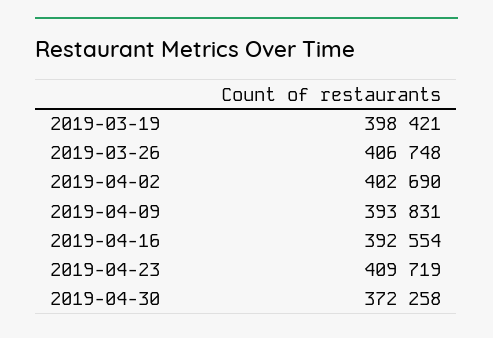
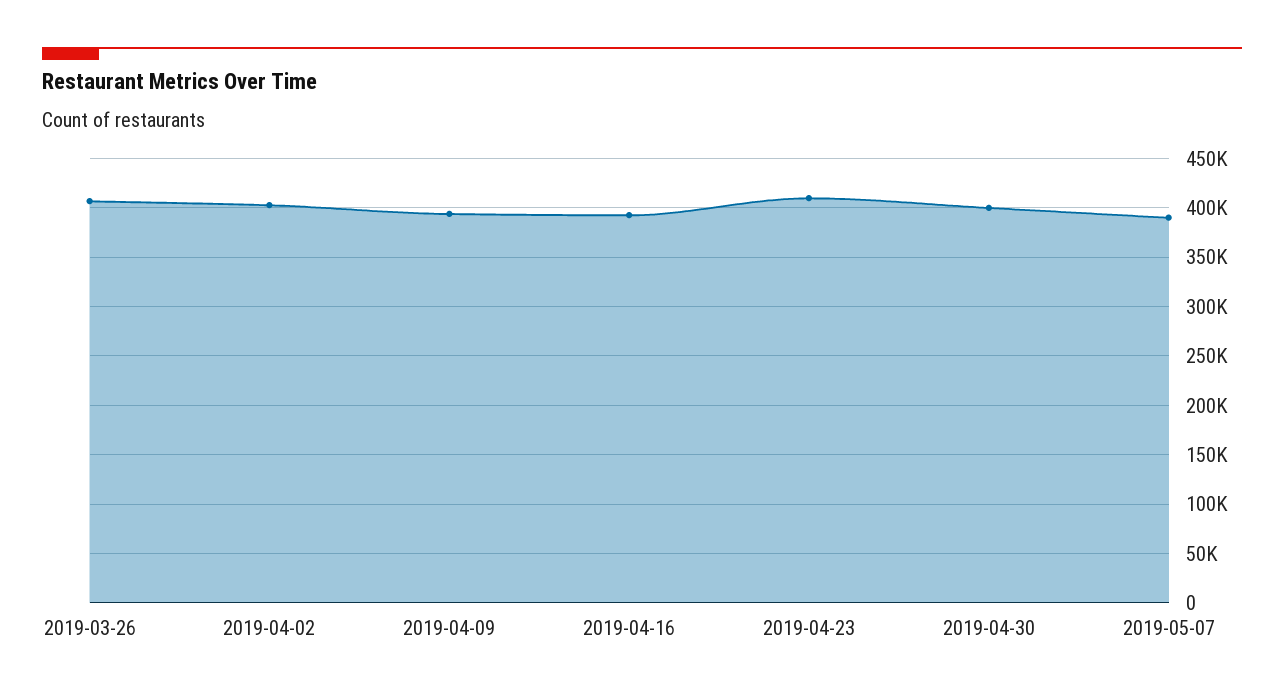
2019-03-19: 398421 -> none
2019-04-30: 372258 -> 400000
2019-05-07: none -> 390000

